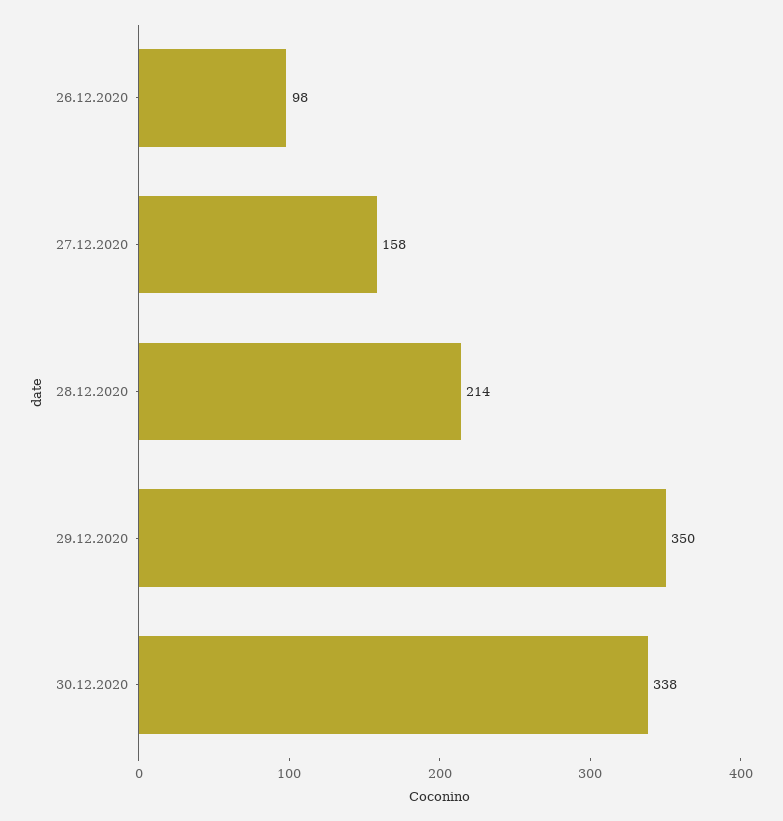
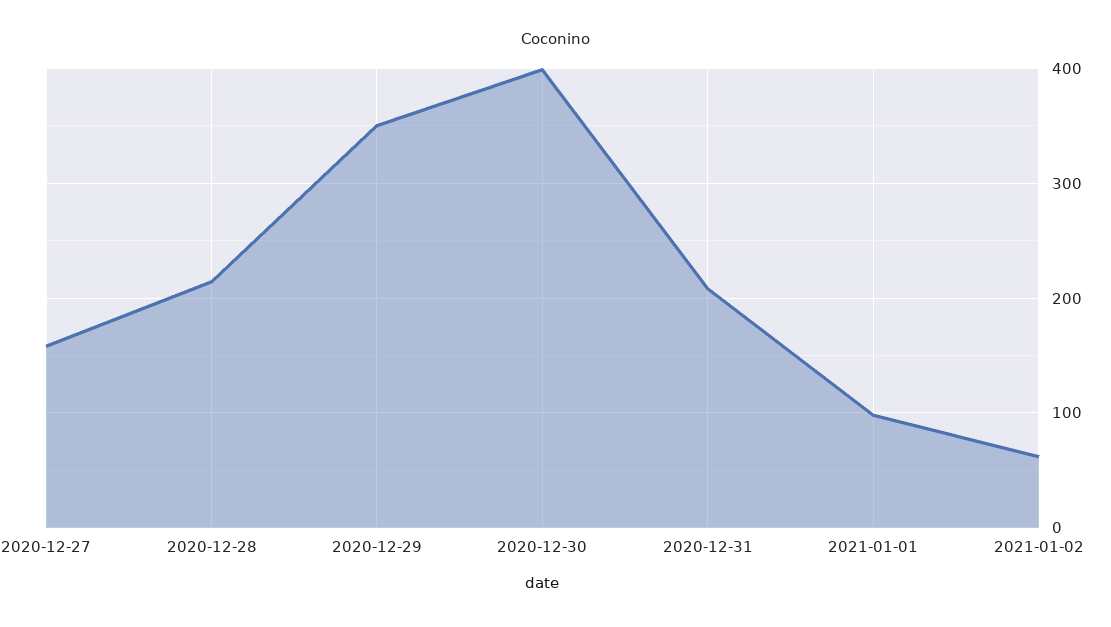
26.12.2020: 98 -> none
30.12.2020: 338 -> 400
2020-12-31: none -> 210
2021-01-01: none -> 100
2021-01-02: none -> 60

